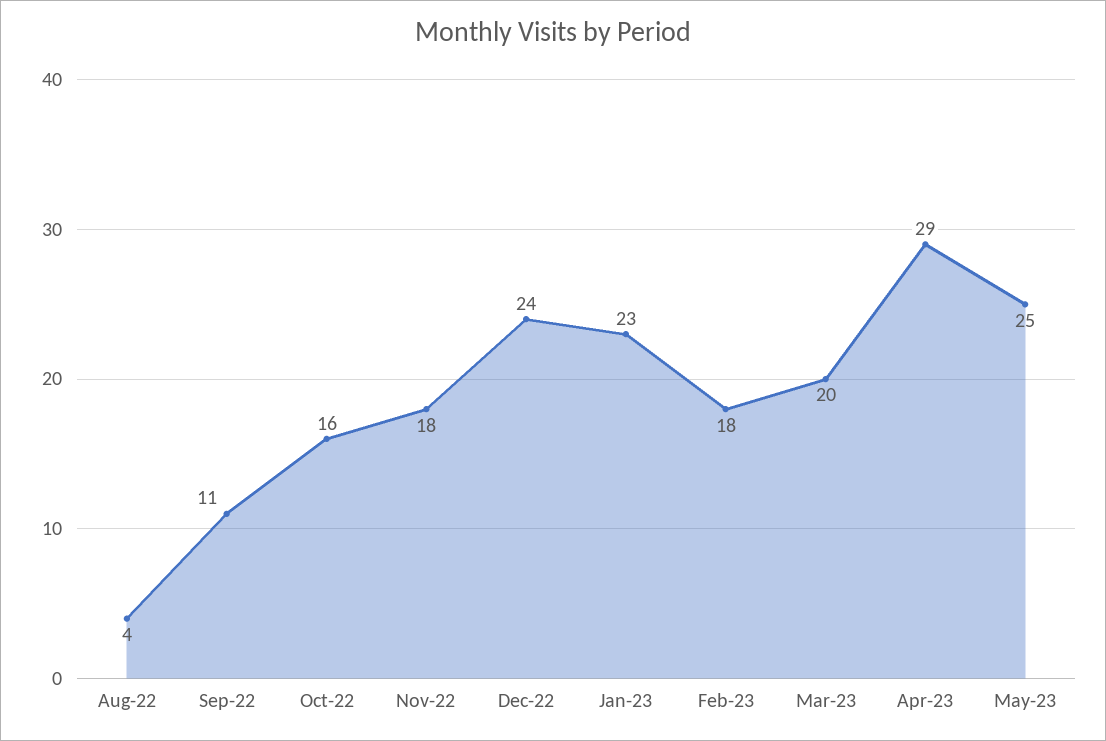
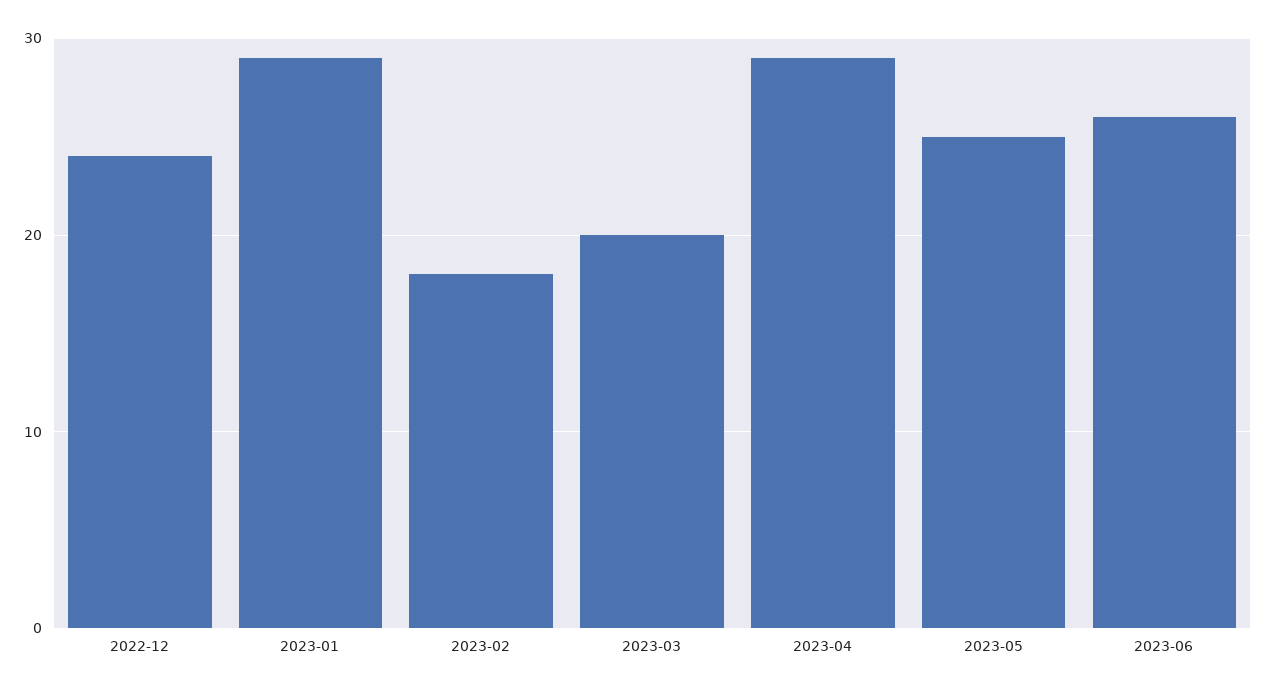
Aug-22: 4 -> none
Sep-22: 11 -> none
Oct-22: 16 -> none
Nov-22: 18 -> none
Jan-23: 23 -> 29
2023-06: none -> 26

